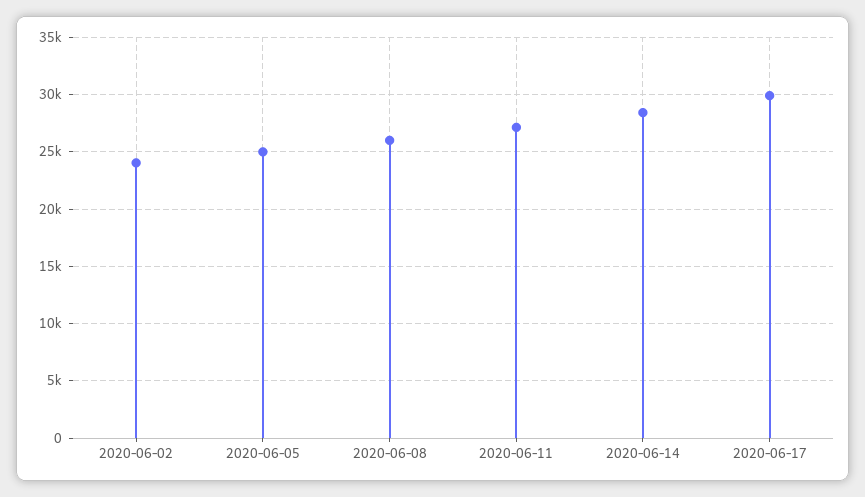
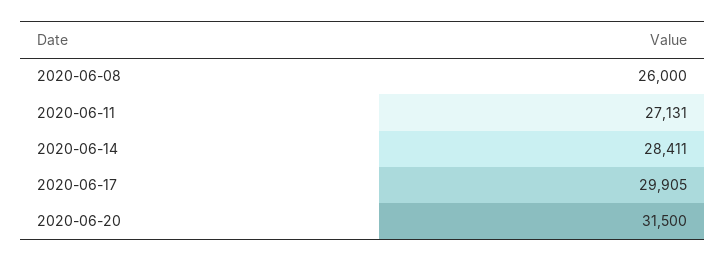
2020-06-02: 24000 -> none
2020-06-05: 25000 -> none
2020-06-20: none -> 31500

